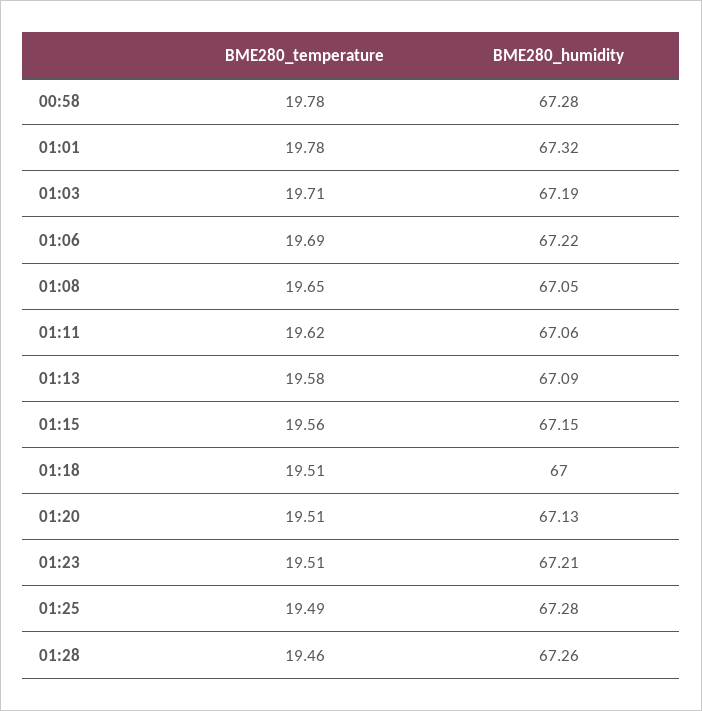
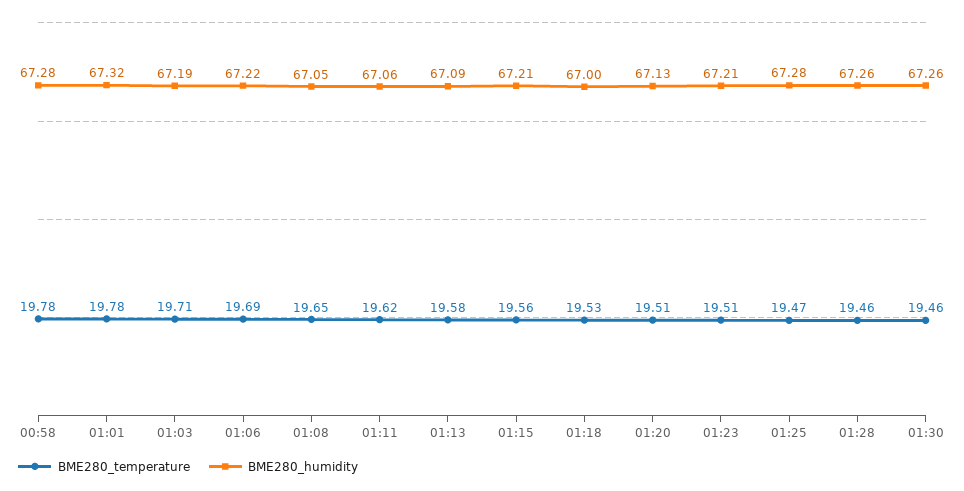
BME280_humidity, 01:15: 67.15 -> 67.21
BME280_temperature, 01:18: 19.51 -> 19.53
BME280_temperature, 01:25: 19.49 -> 19.47
BME280_temperature, 01:30: none -> 19.46
BME280_humidity, 01:30: none -> 67.26

